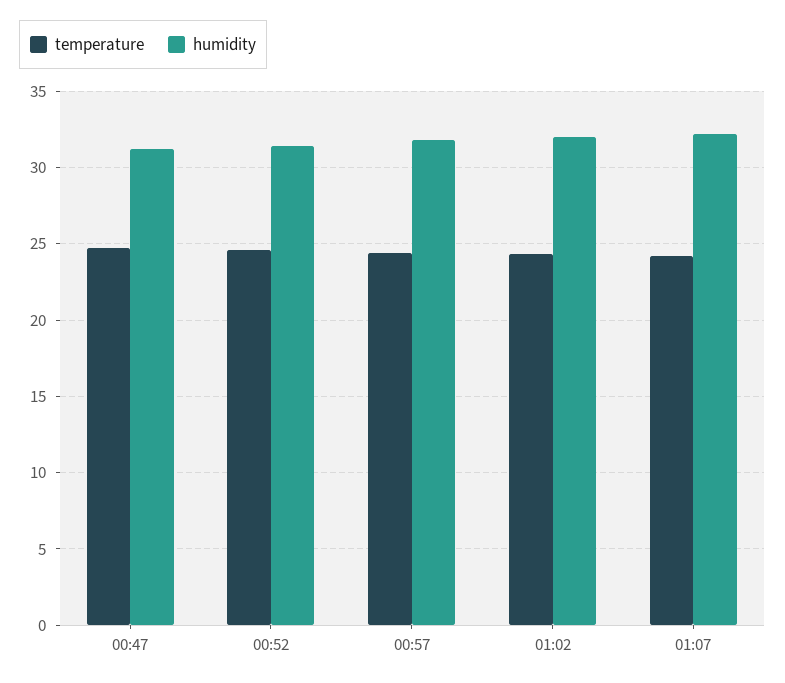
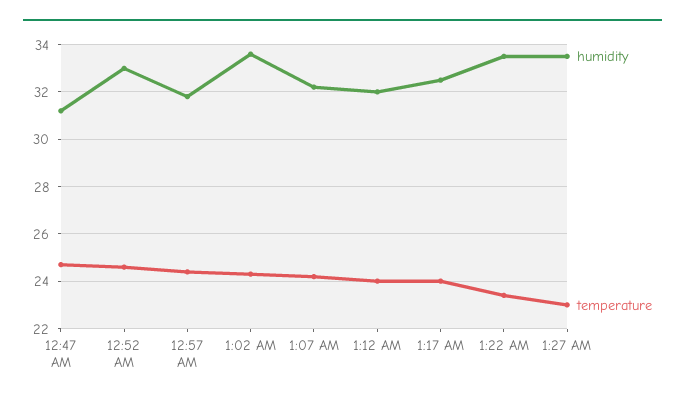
humidity, 00:52: 31.5 -> 33
humidity, 01:02: 32 -> 33.5
humidity, 1:12 AM: none -> 32
temperature, 1:12 AM: none -> 24
humidity, 1:17 AM: none -> 32.5
temperature, 1:17 AM: none -> 24
humidity, 1:22 AM: none -> 33.5
temperature, 1:22 AM: none -> 23.5
humidity, 1:27 AM: none -> 33.5
temperature, 1:27 AM: none -> 23

